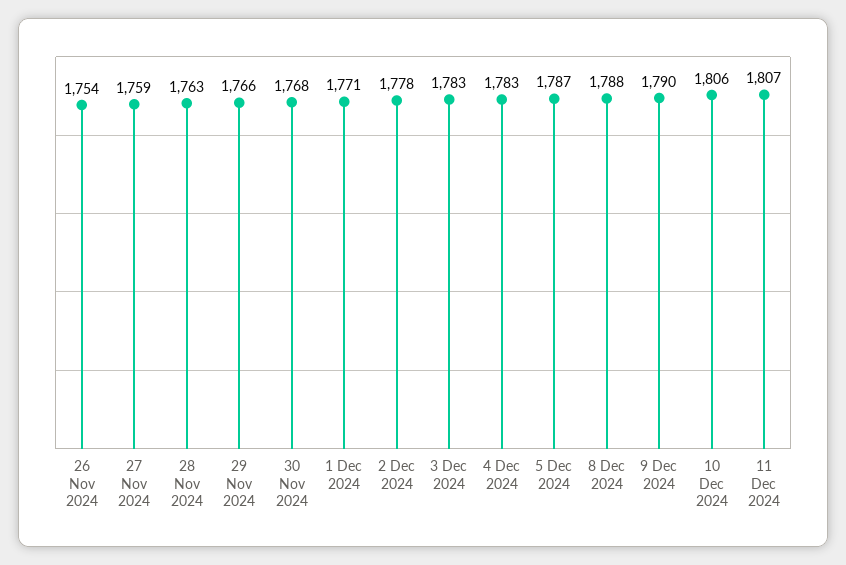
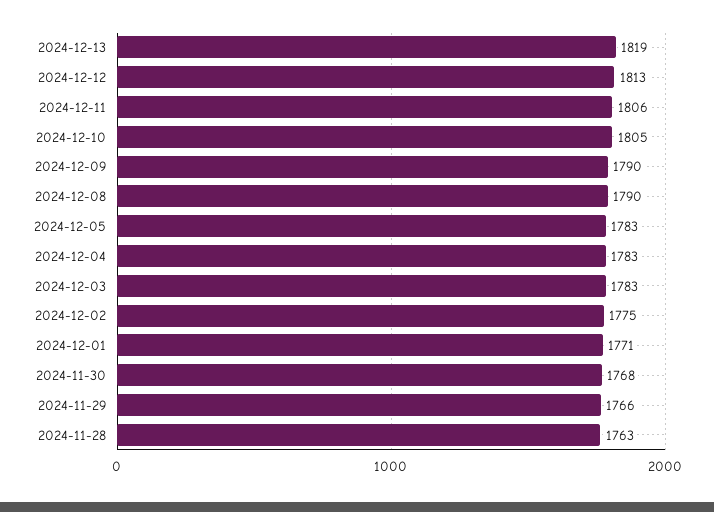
26 Nov 2024: 1754 -> none
27 Nov 2024: 1759 -> none
2 Dec 2024: 1778 -> 1775
5 Dec 2024: 1787 -> 1783
8 Dec 2024: 1788 -> 1790
10 Dec 2024: 1806 -> 1805
11 Dec 2024: 1807 -> 1806
2024-12-13: none -> 1819
2024-12-12: none -> 1813

